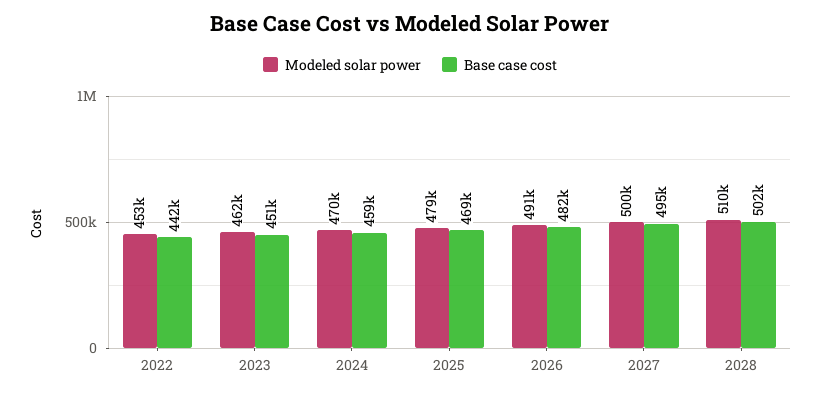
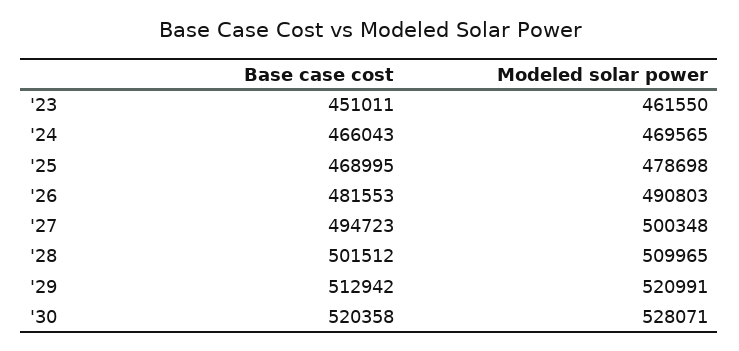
Modeled solar power, 2022: 453000 -> none
Base case cost, 2022: 442000 -> none
Base case cost, 2024: 459000 -> 466043
Base case cost, '29: none -> 512942
Modeled solar power, '29: none -> 520991
Base case cost, '30: none -> 520358
Modeled solar power, '30: none -> 528071

